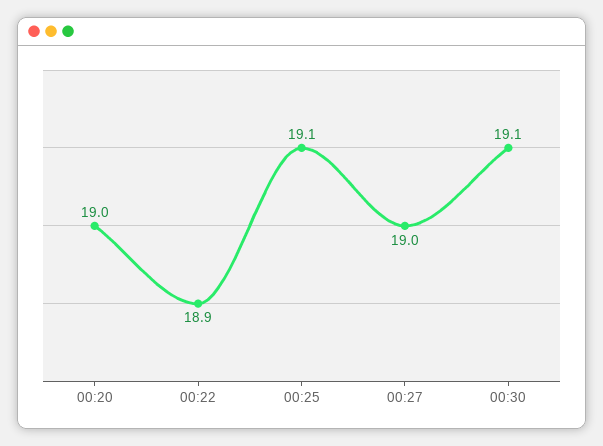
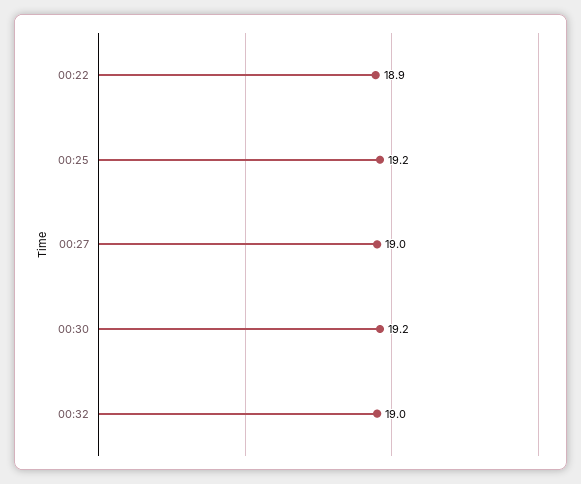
00:20: 19 -> none
00:25: 19.1 -> 19.2
00:30: 19.1 -> 19.2
00:32: none -> 19

